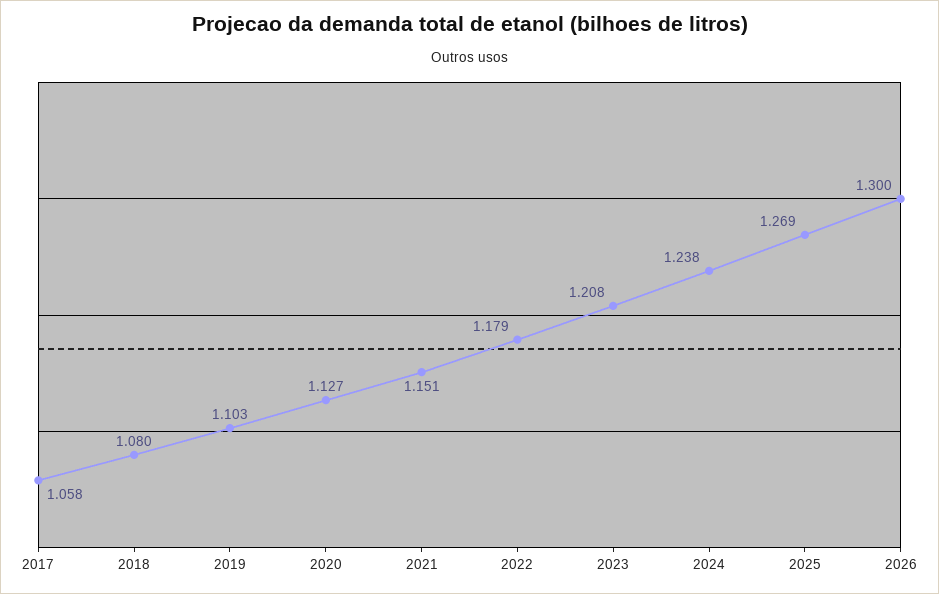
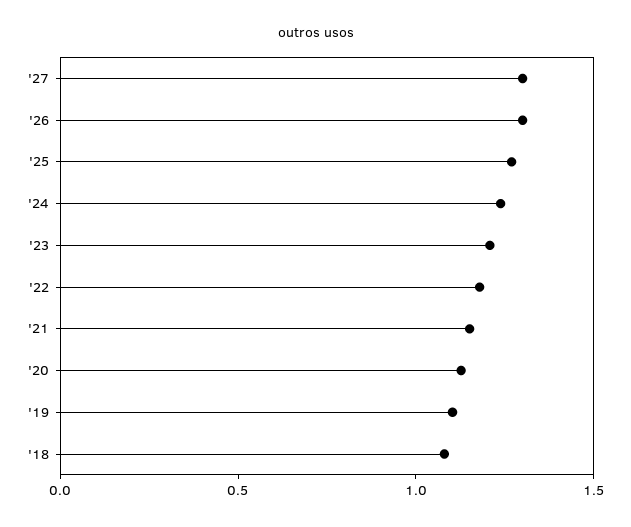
2017: 1.058 -> none
'27: none -> 1.3

